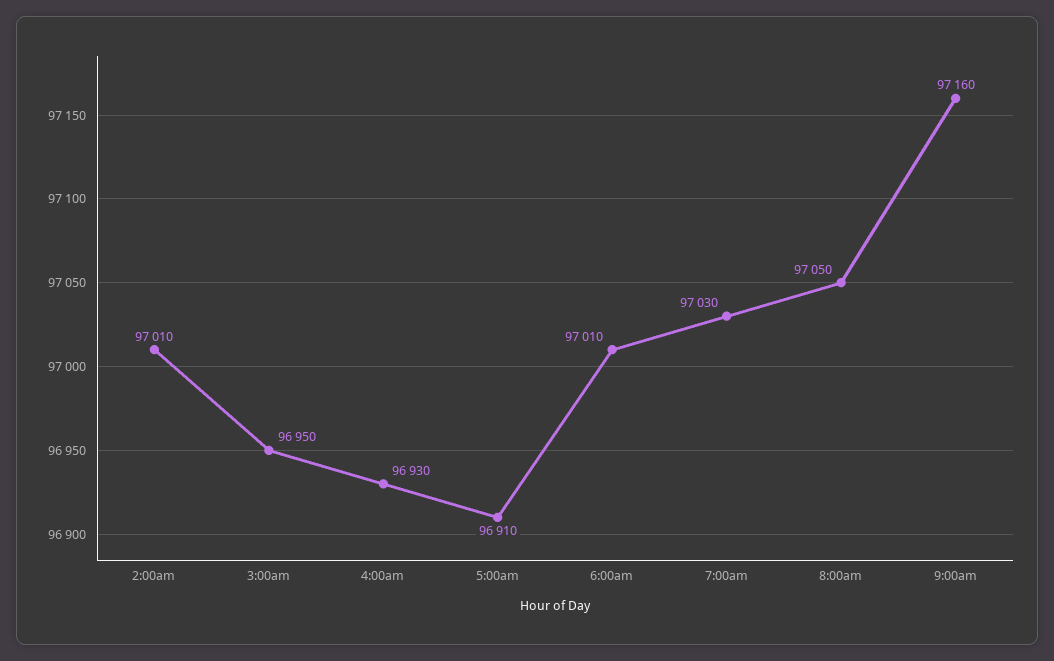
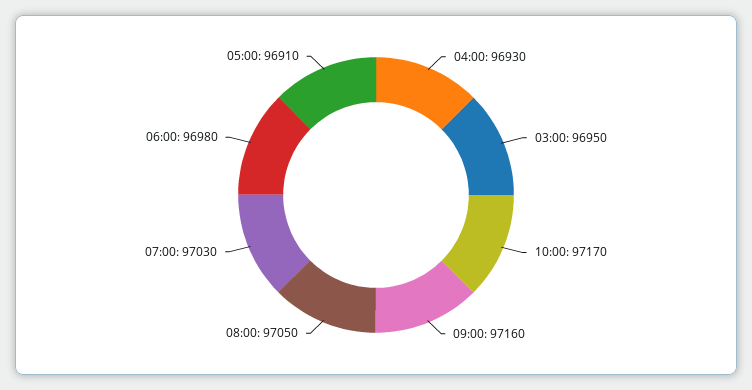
2:00am: 97010 -> none
6:00am: 97010 -> 96980
10:00: none -> 97170

